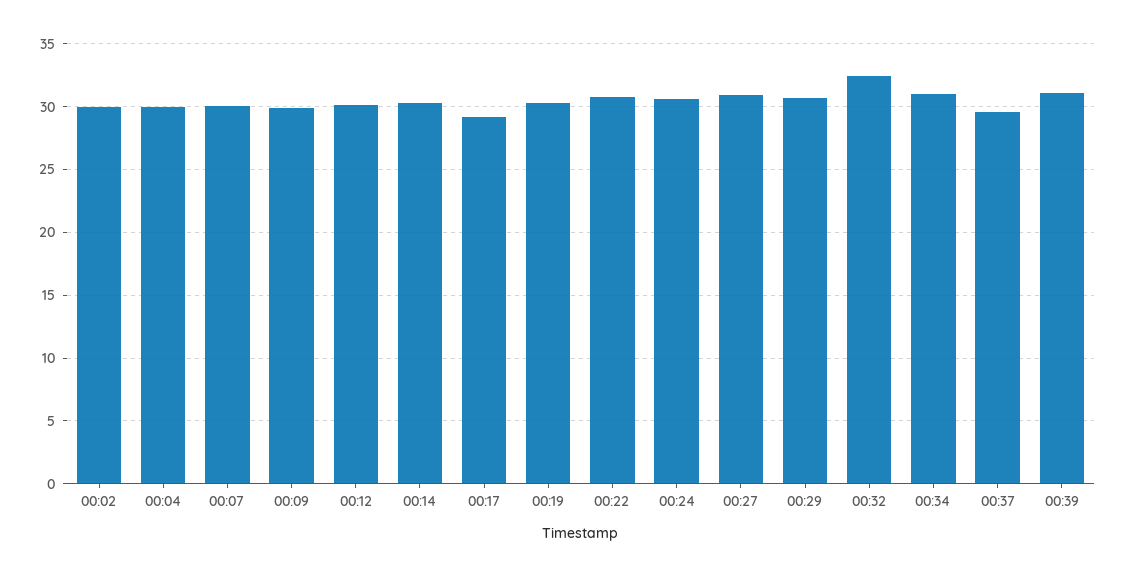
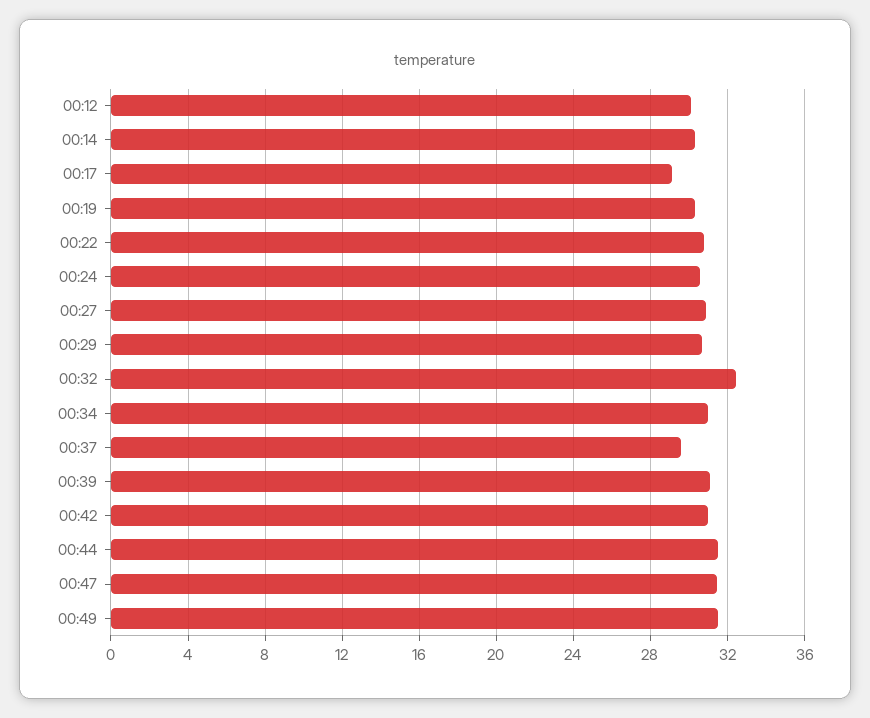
00:02: 30 -> none
00:04: 30 -> none
00:07: 30 -> none
00:09: 30 -> none
00:42: none -> 31
00:44: none -> 31.5
00:47: none -> 31.5
00:49: none -> 31.5

